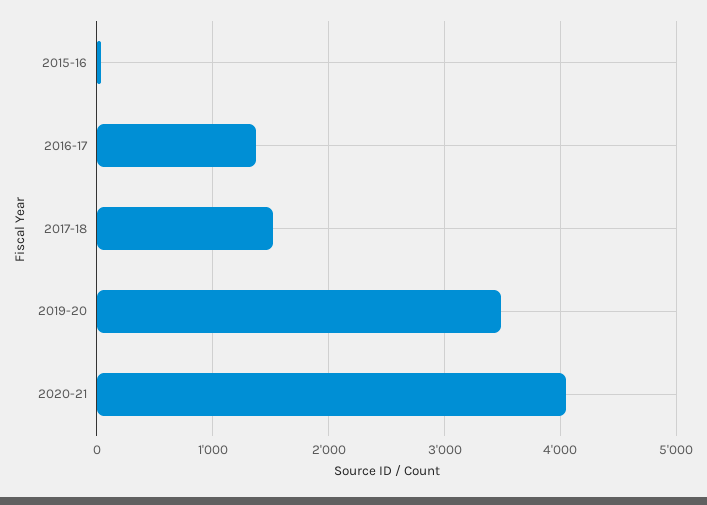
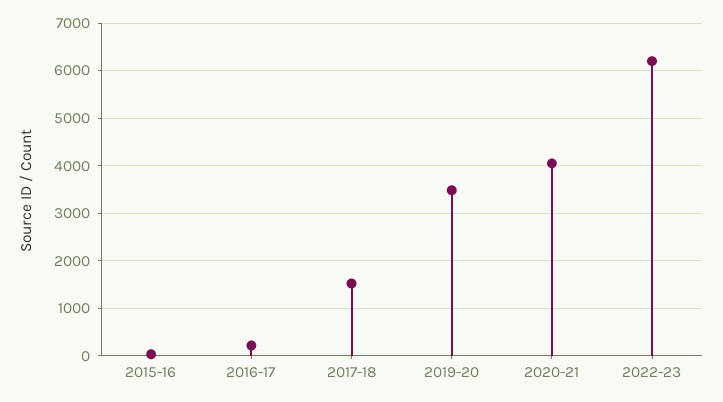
2016-17: 1400 -> 200
2022-23: none -> 6200

